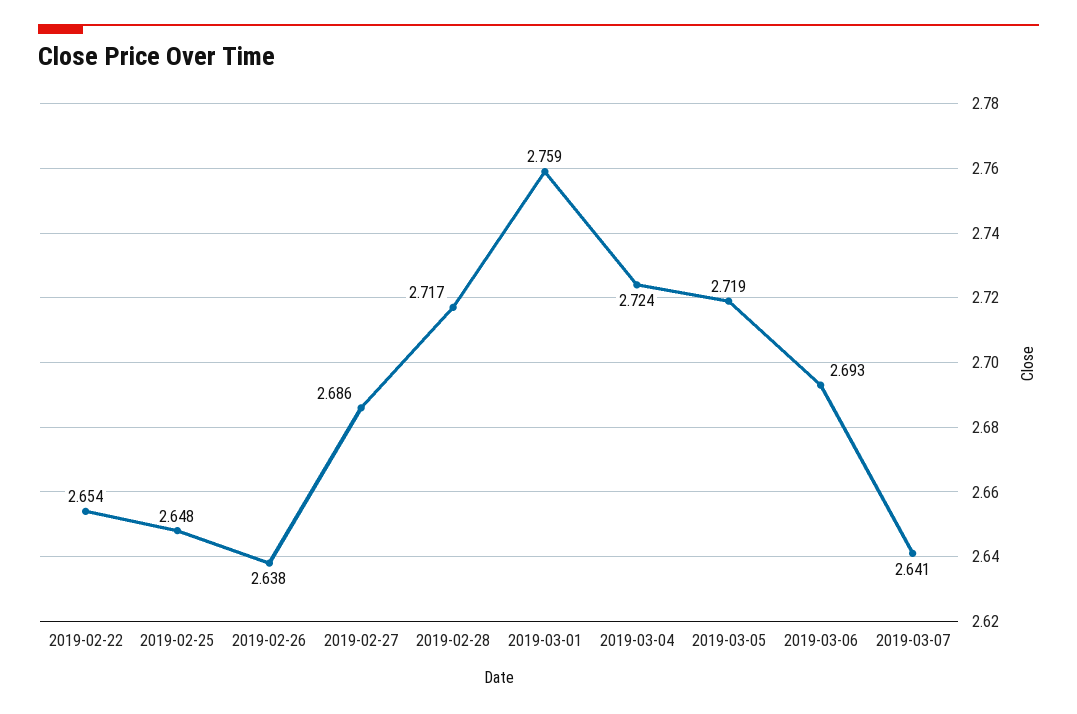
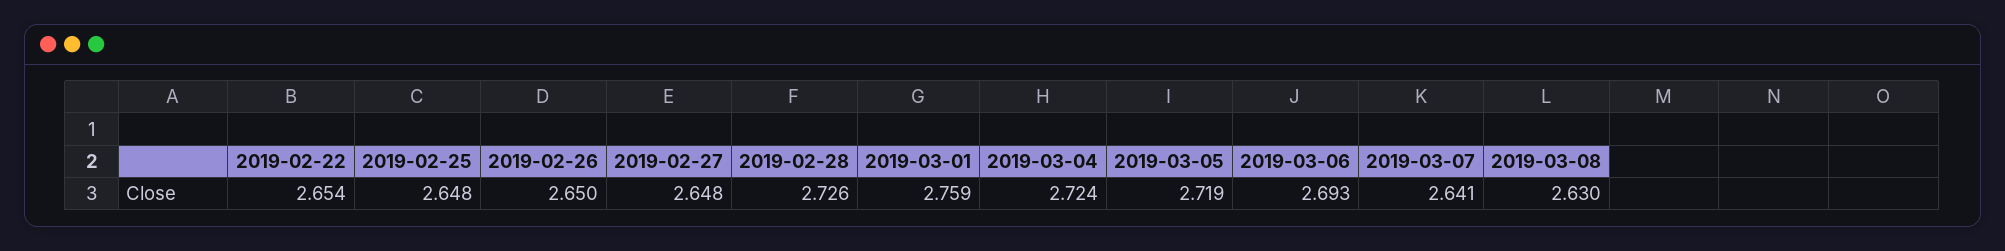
2019-02-26: 2.638 -> 2.65
2019-02-27: 2.686 -> 2.648
2019-02-28: 2.717 -> 2.726
2019-03-08: none -> 2.63

